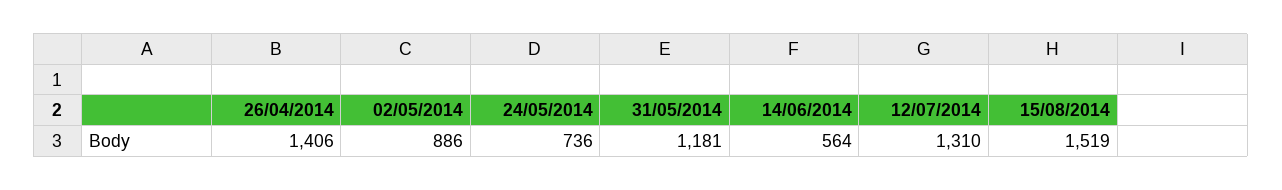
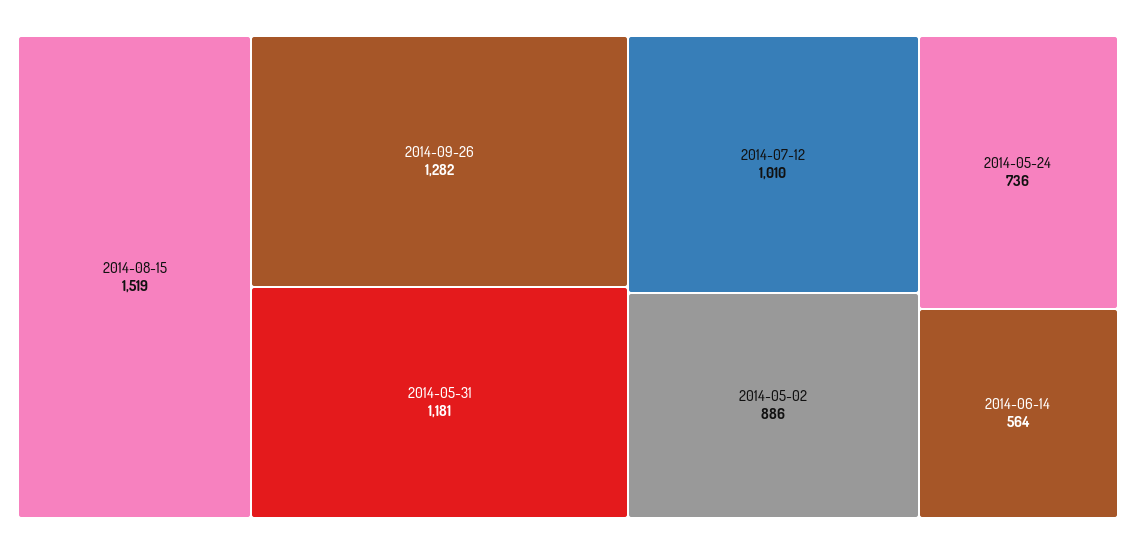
26/04/2014: 1406 -> none
12/07/2014: 1310 -> 1010
2014-09-26: none -> 1282

